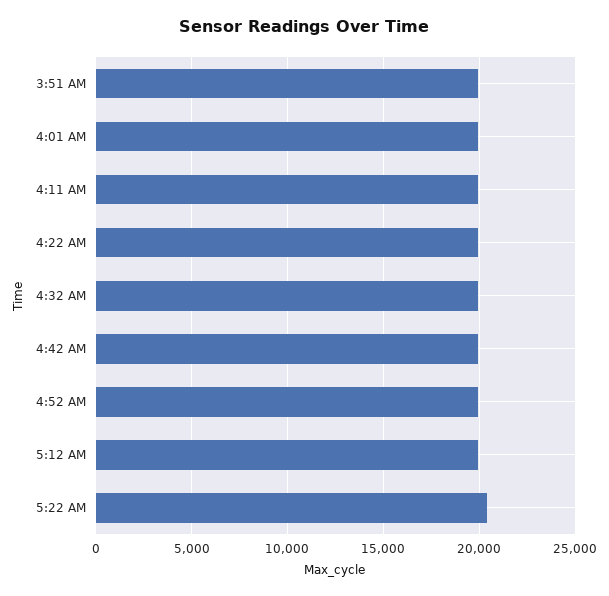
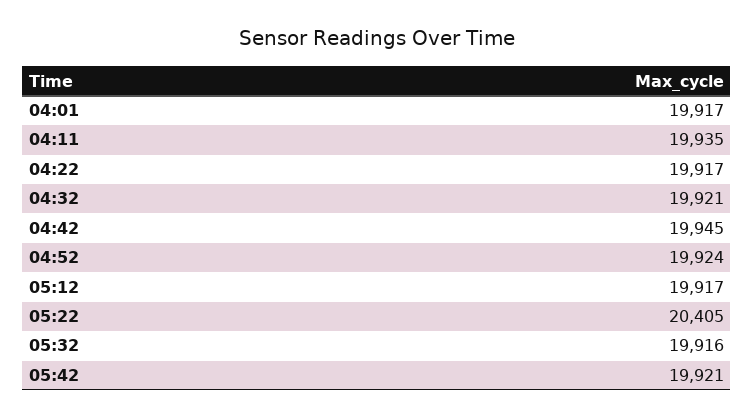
3:51 AM: 20000 -> none
05:32: none -> 19916
05:42: none -> 19921

